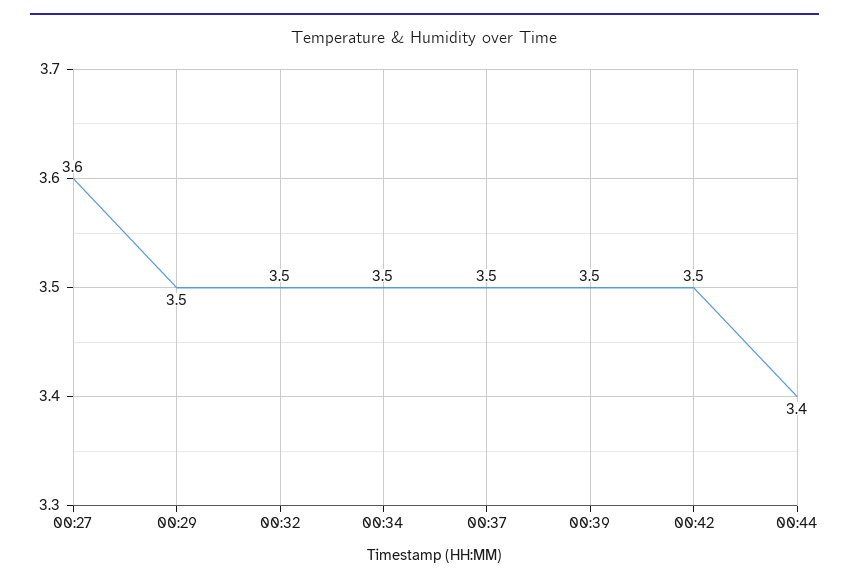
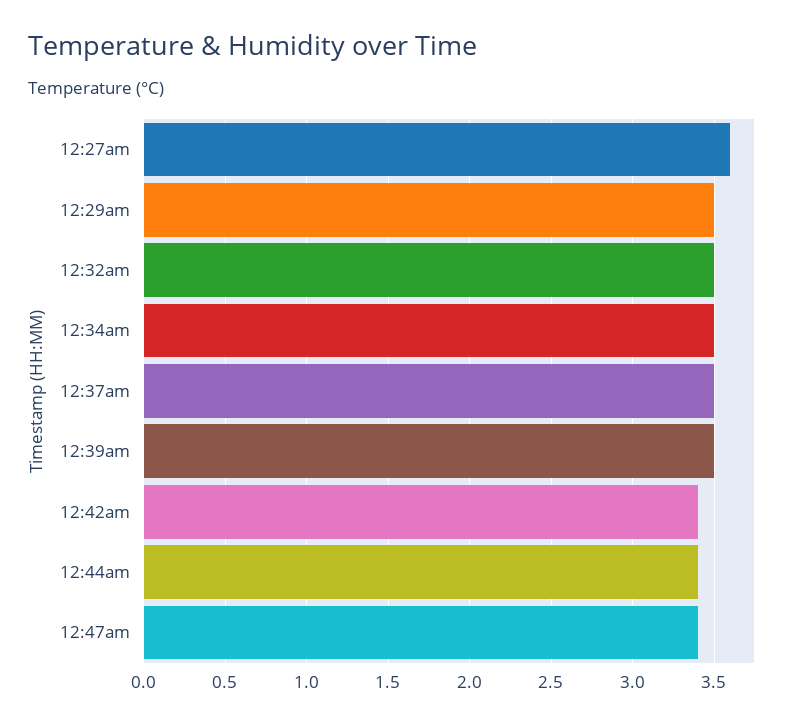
00:42: 3.5 -> 3.4
12:47am: none -> 3.4

